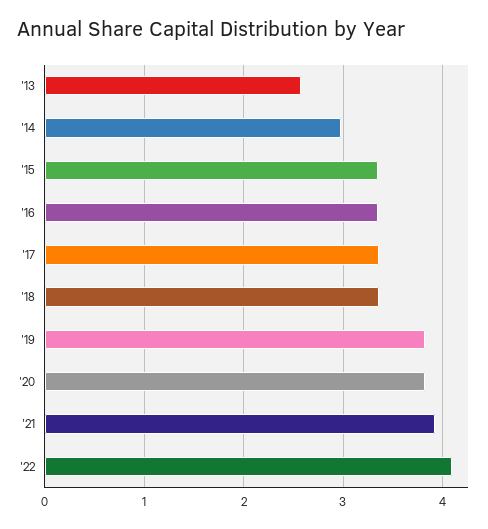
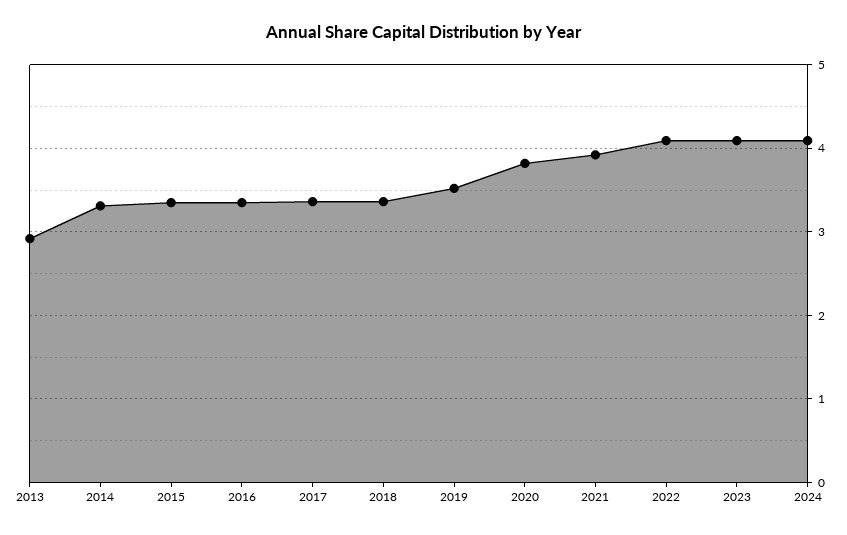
'13: 2.6 -> 2.9
'14: 3 -> 3.3
'19: 3.8 -> 3.5
2023: none -> 4.1
2024: none -> 4.1

